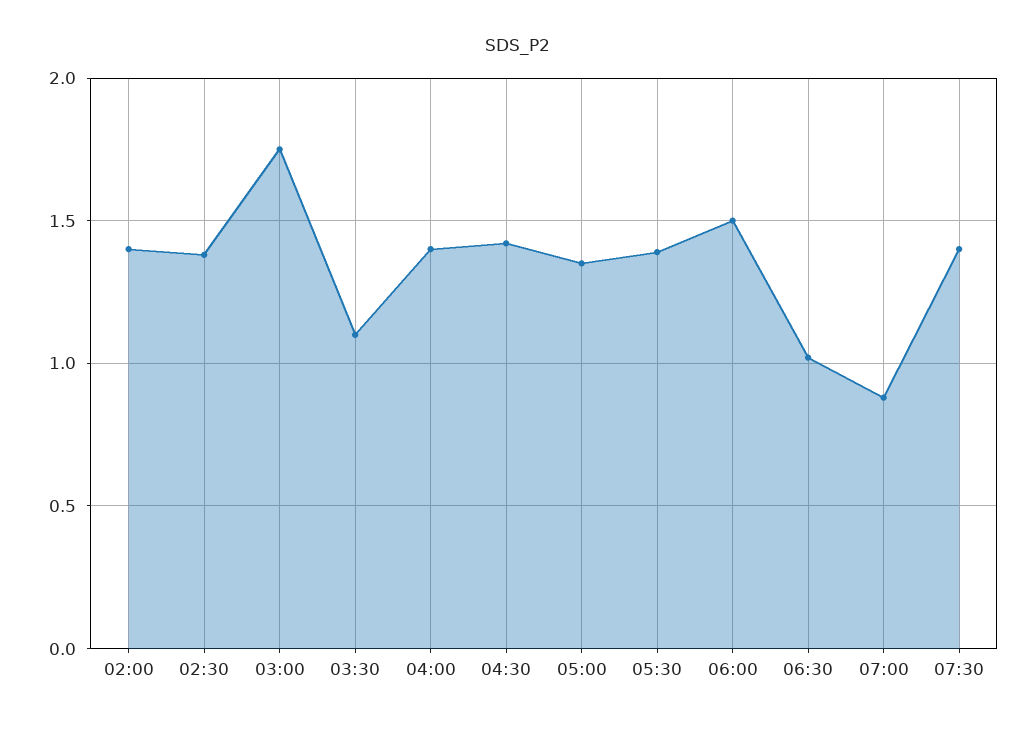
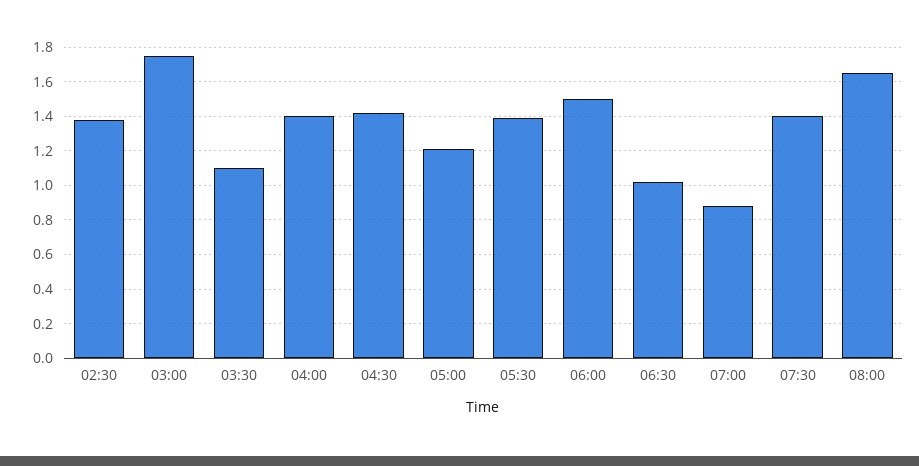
02:00: 1.4 -> none
05:00: 1.35 -> 1.2
08:00: none -> 1.65

